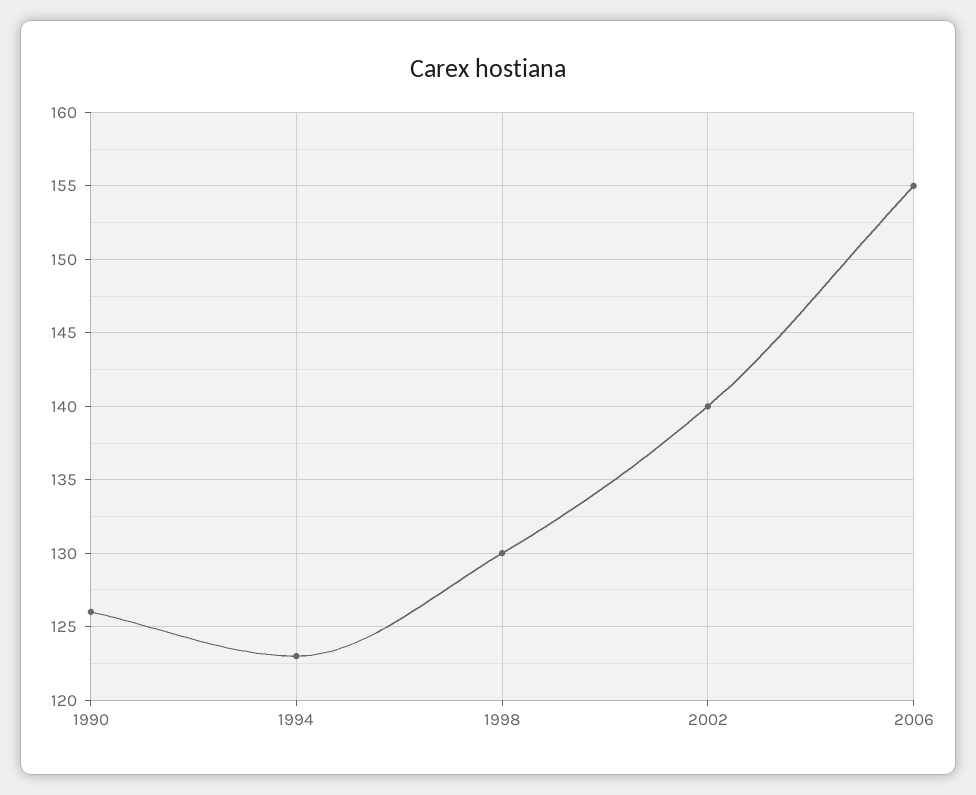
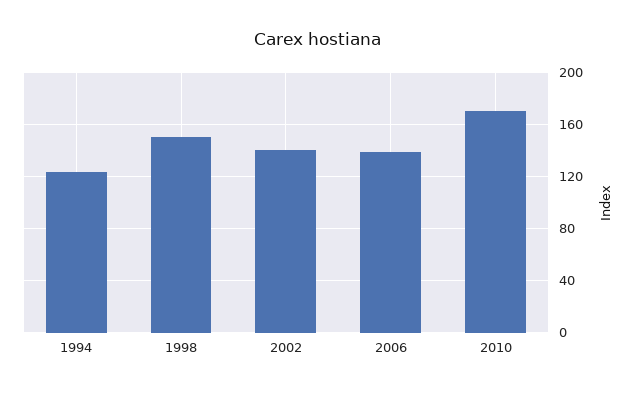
1990: 126 -> none
1998: 130 -> 150
2006: 155 -> 140
2010: none -> 170

